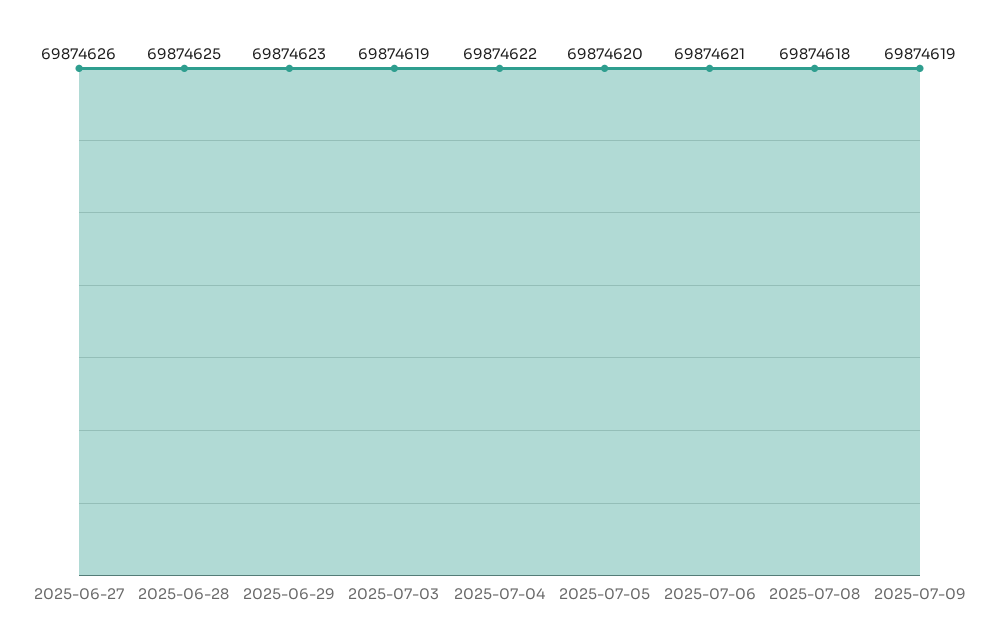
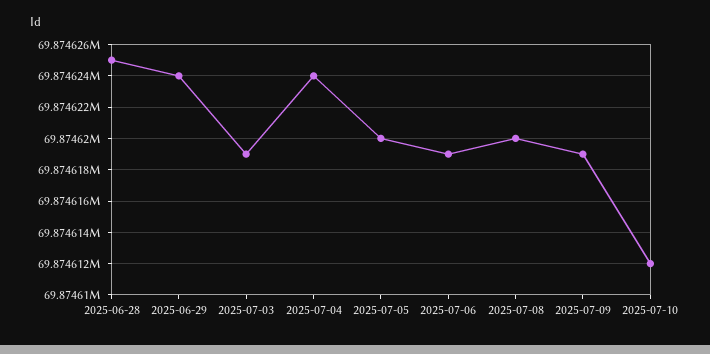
2025-06-27: 69874626 -> none
2025-06-29: 69874623 -> 69874624
2025-07-04: 69874622 -> 69874624
2025-07-06: 69874621 -> 69874619
2025-07-08: 69874618 -> 69874620
2025-07-10: none -> 69874612

